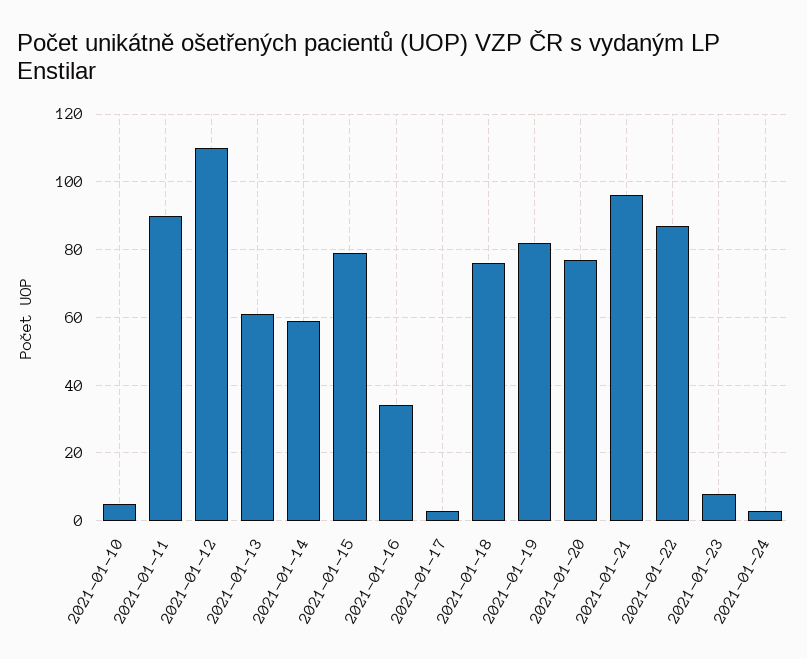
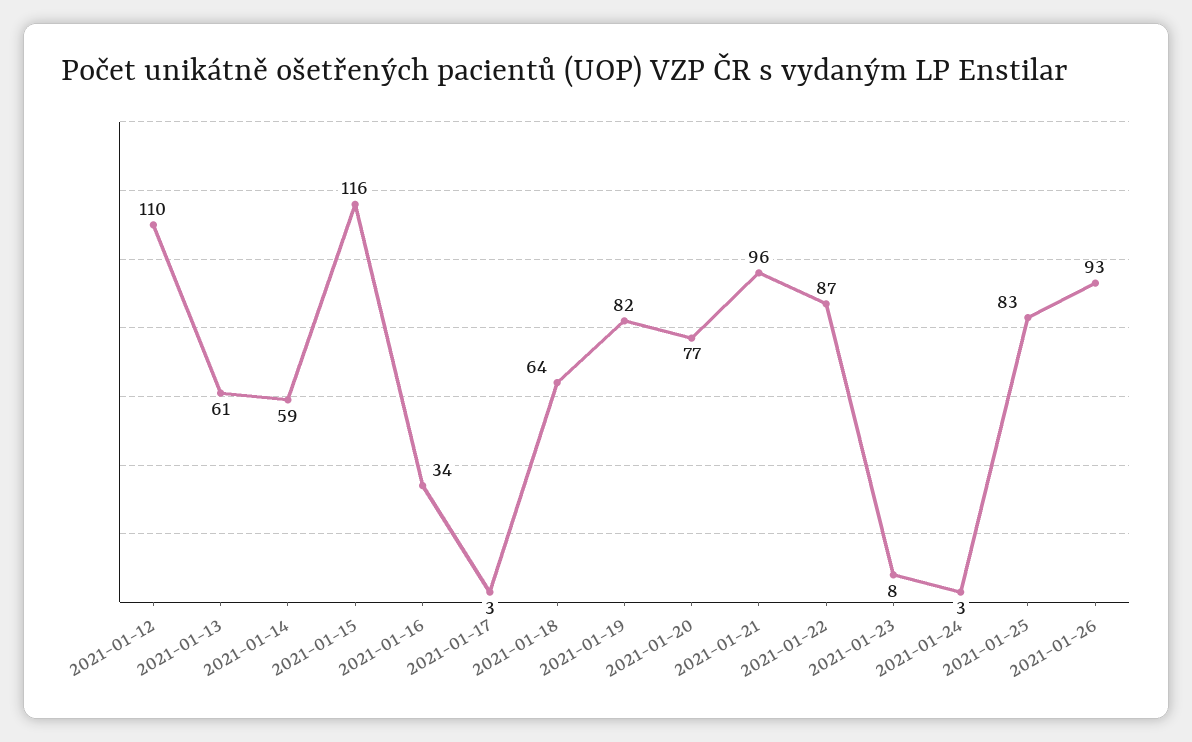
2021-01-10: 5 -> none
2021-01-11: 90 -> none
2021-01-15: 80 -> 116
2021-01-18: 75 -> 64
2021-01-25: none -> 83
2021-01-26: none -> 93

